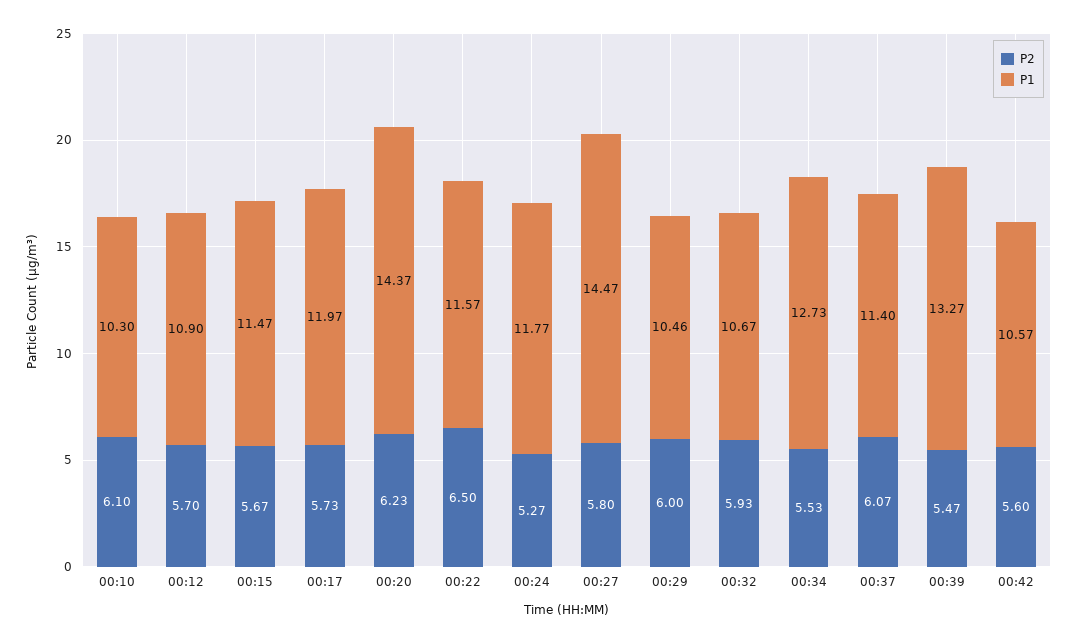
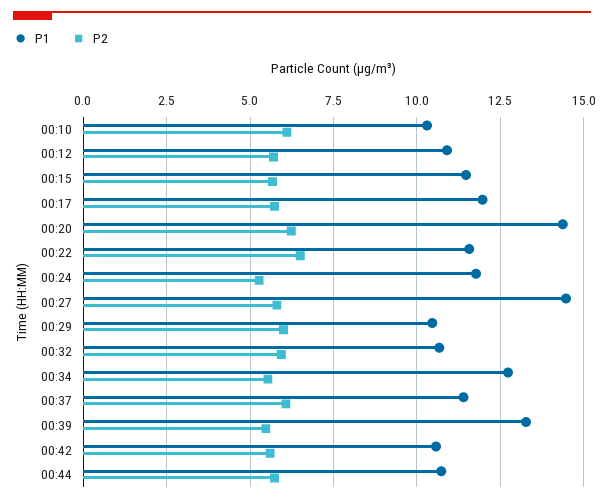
P1, 00:44: none -> 10.75
P2, 00:44: none -> 5.75

